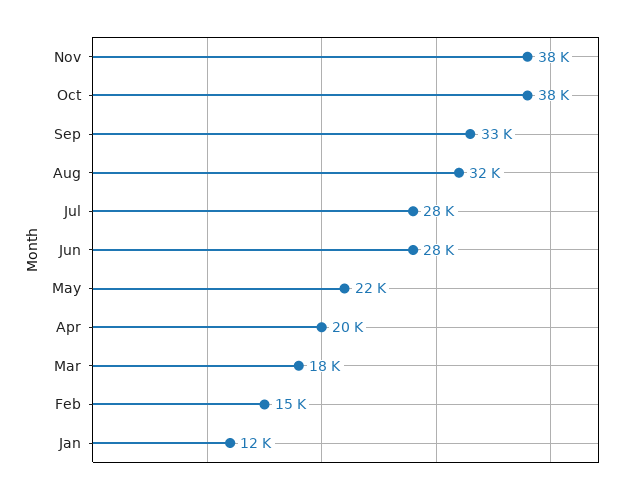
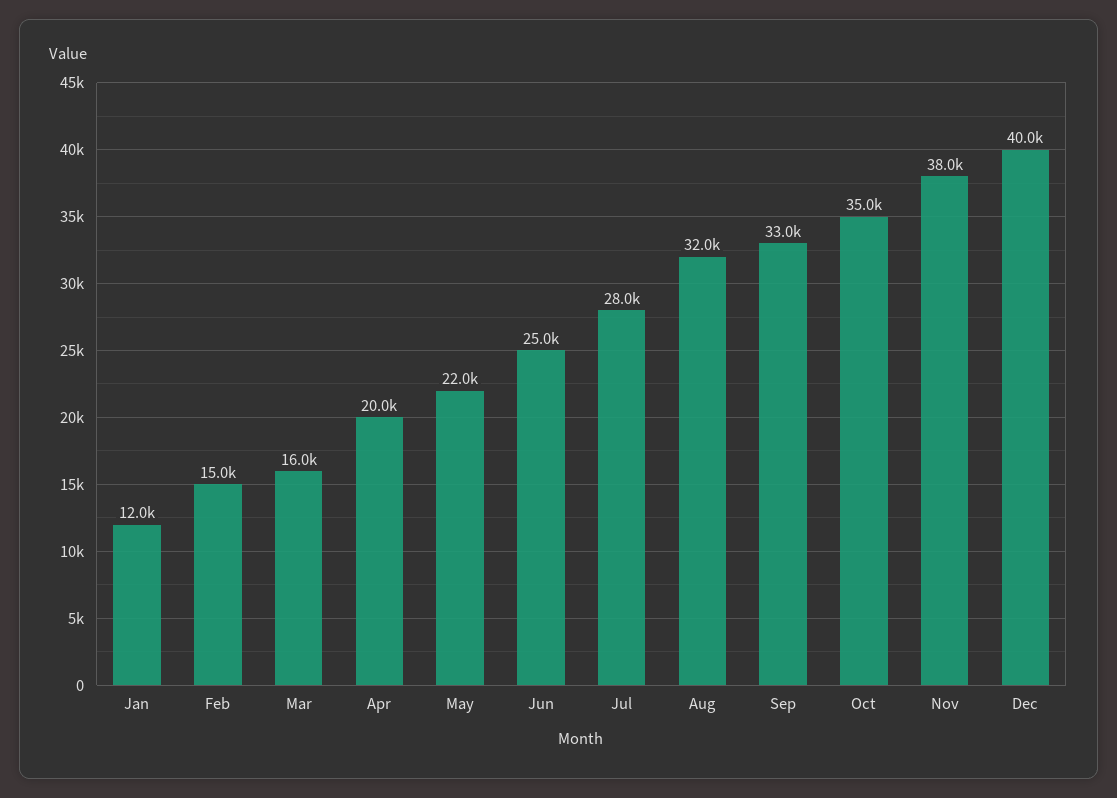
Oct: 38000 -> 35000
Jun: 28000 -> 25000
Mar: 18000 -> 16000
Dec: none -> 40000

